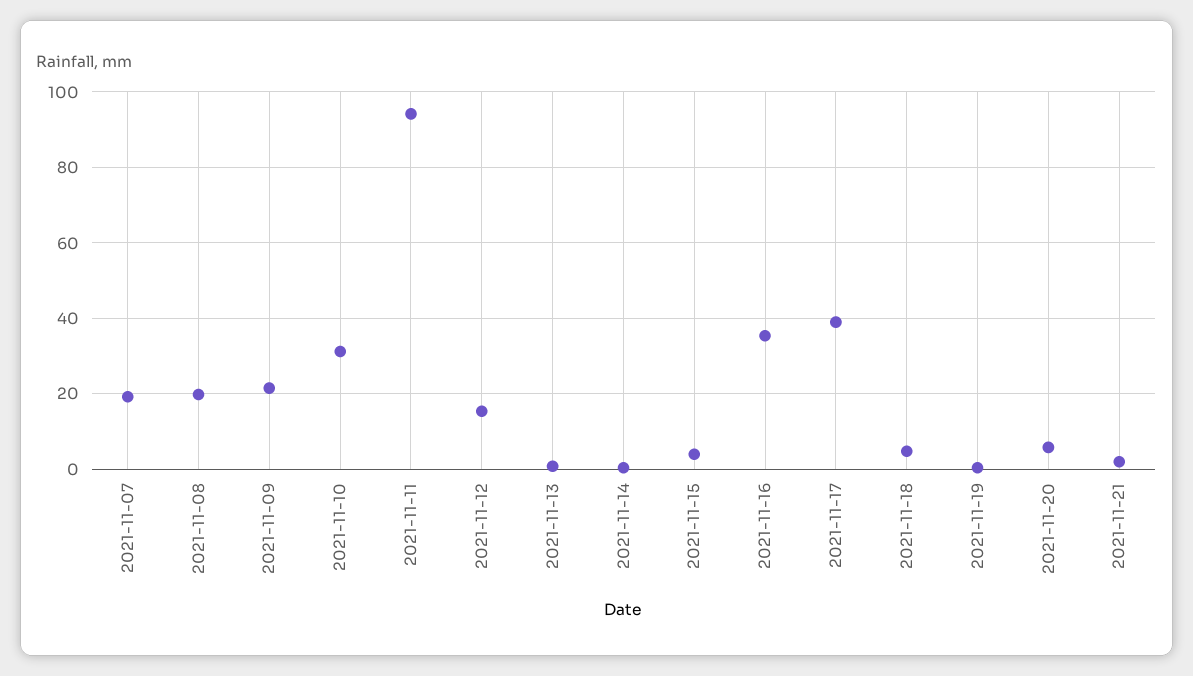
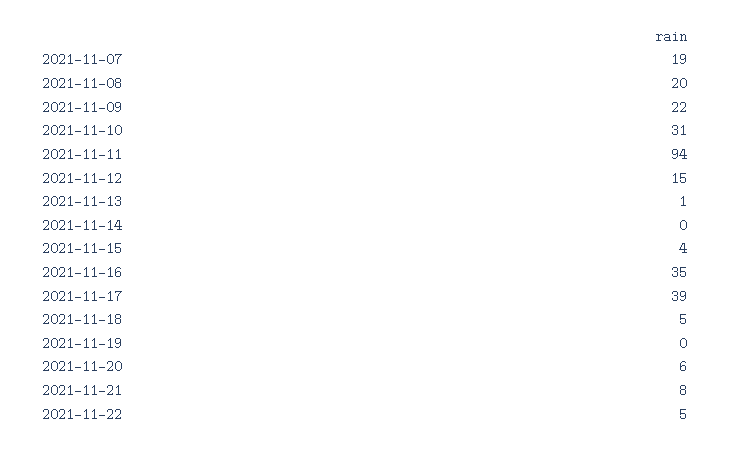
2021-11-21: 2 -> 8
2021-11-22: none -> 5

